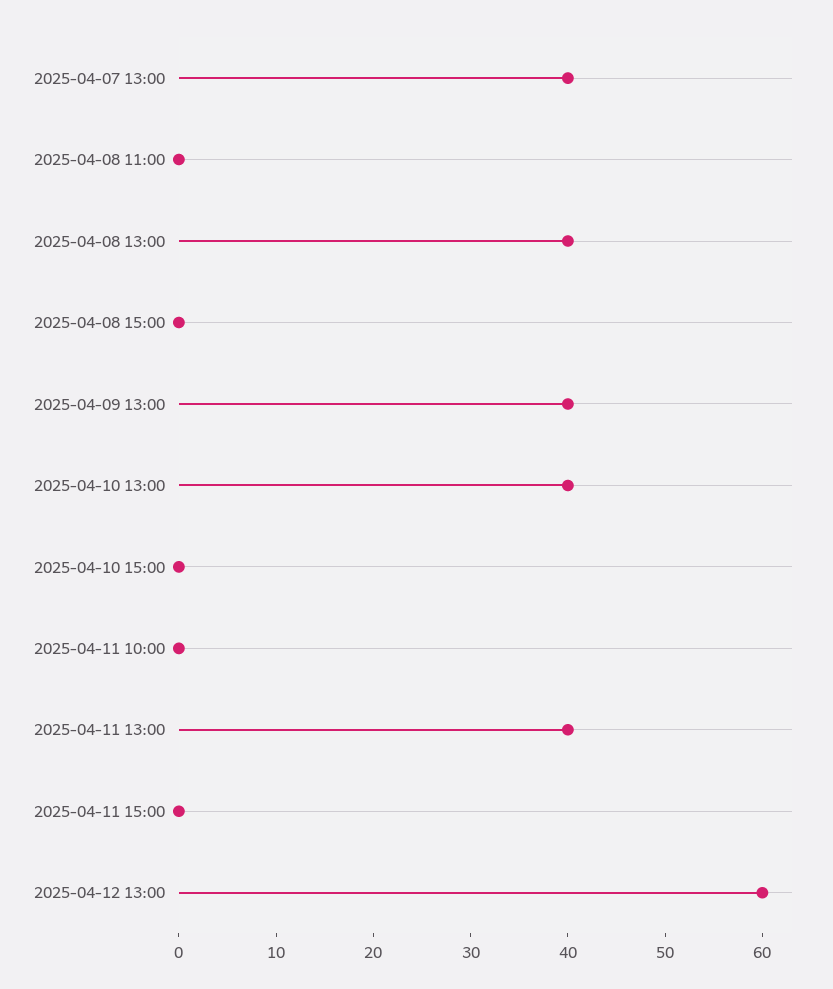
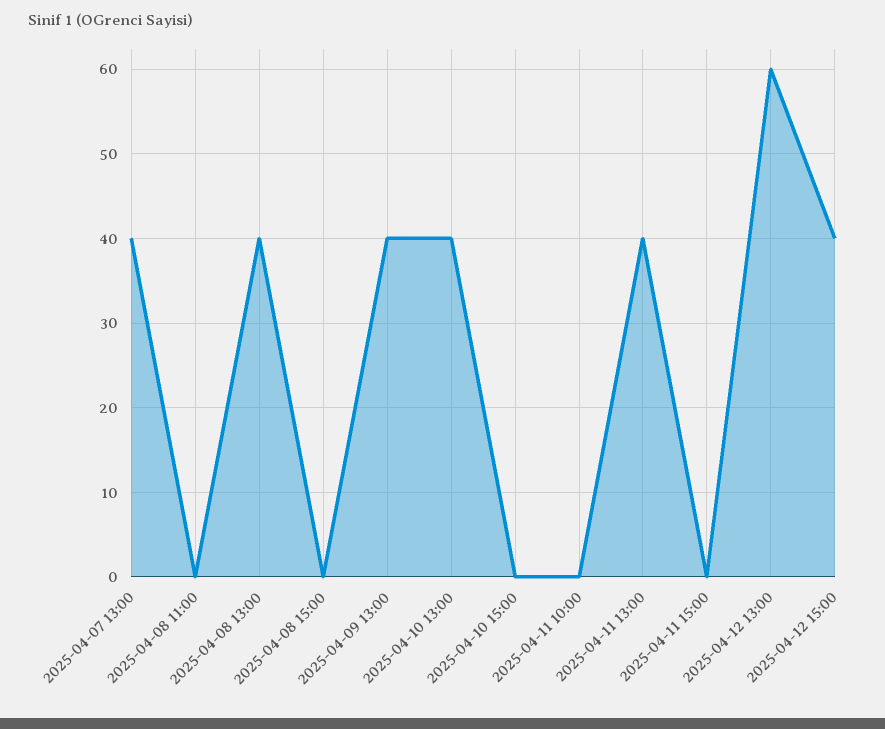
2025-04-12 15:00: none -> 40

